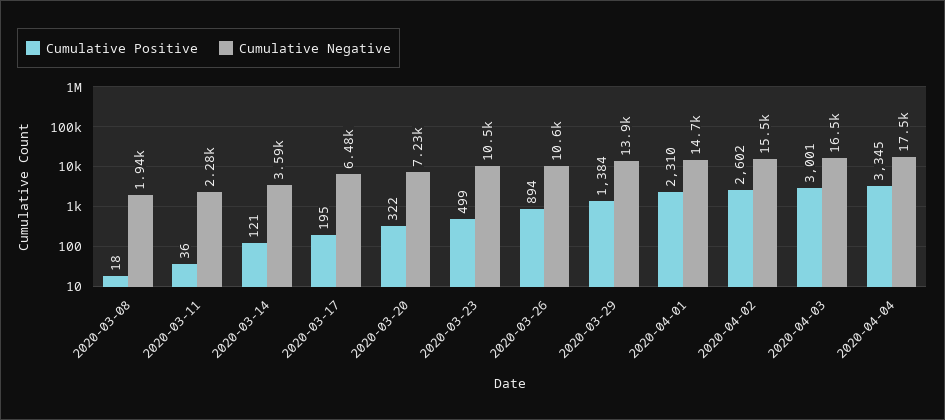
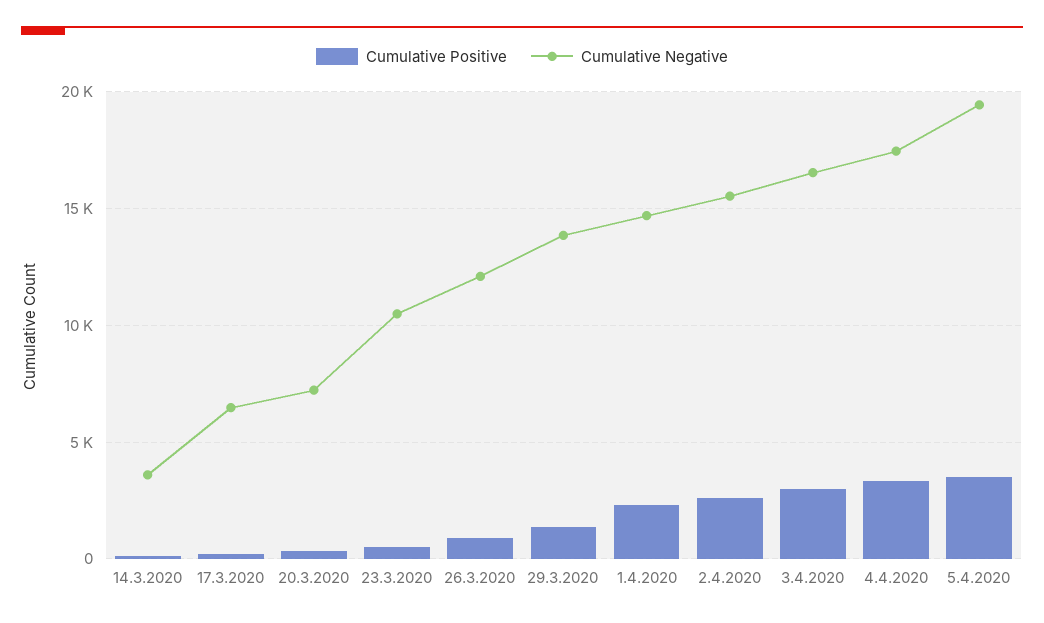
Cumulative Positive, 2020-03-08: 18 -> none
Cumulative Negative, 2020-03-08: 1940 -> none
Cumulative Positive, 2020-03-11: 36 -> none
Cumulative Negative, 2020-03-11: 2280 -> none
Cumulative Negative, 2020-03-26: 10600 -> 12000
Cumulative Positive, 5.4.2020: none -> 3500
Cumulative Negative, 5.4.2020: none -> 19500

